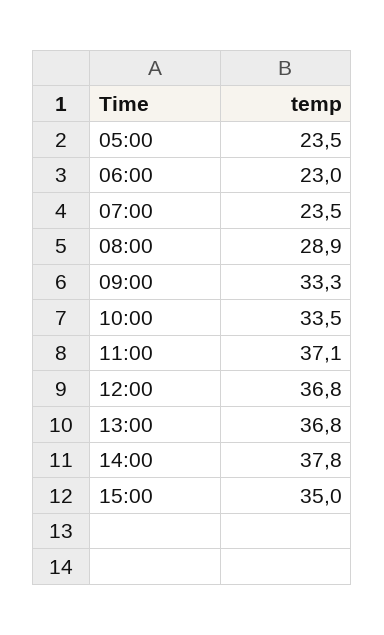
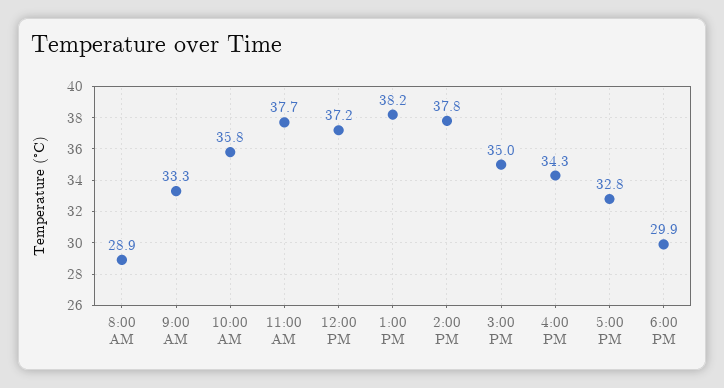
05:00: 23.5 -> none
06:00: 23 -> none
07:00: 23.5 -> none
10:00: 33.5 -> 35.8
11:00: 37.1 -> 37.7
12:00: 36.8 -> 37.2
13:00: 36.8 -> 38.2
4:00 PM: none -> 34.3
5:00 PM: none -> 32.8
6:00 PM: none -> 29.9

